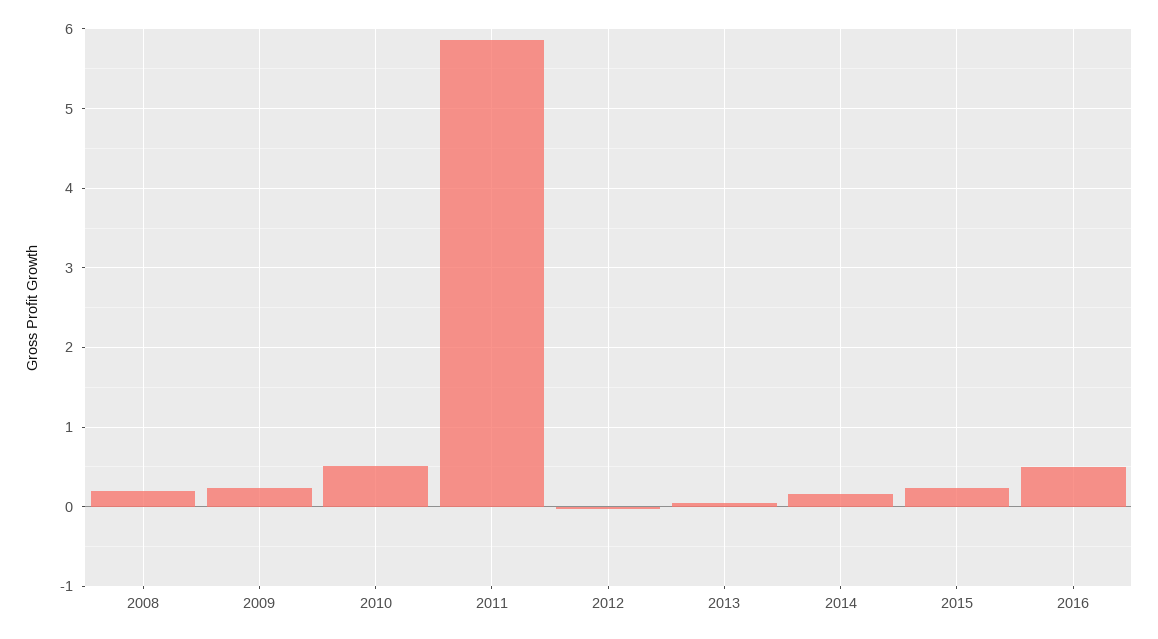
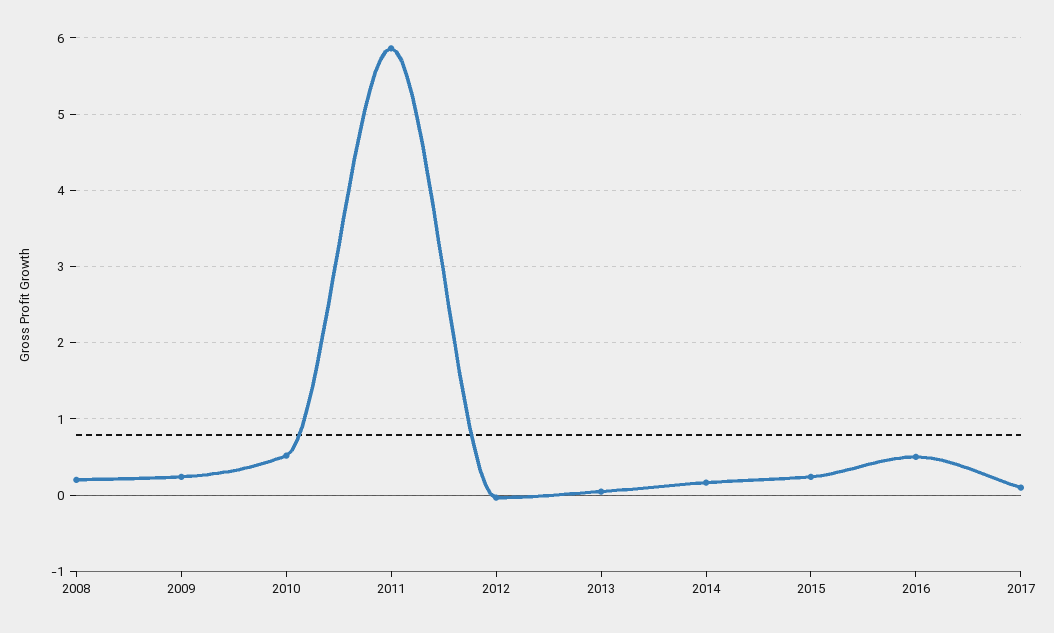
2017: none -> 0.1

